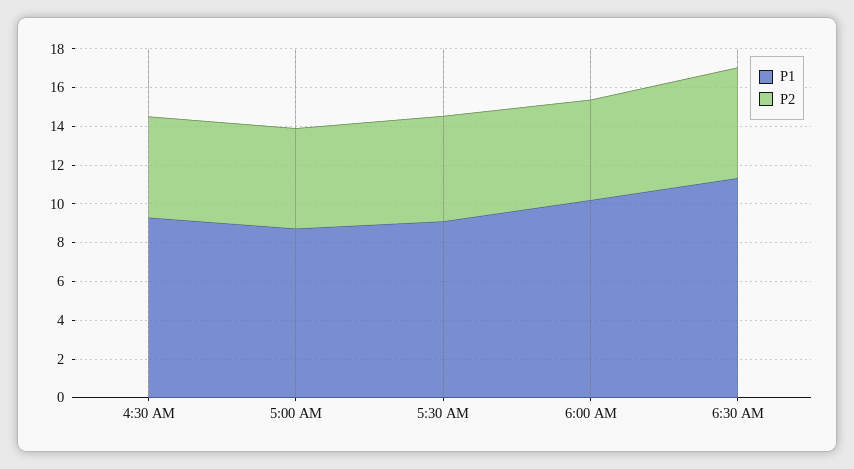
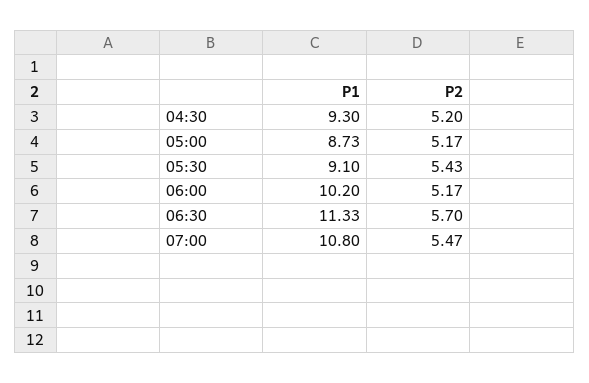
P1, 07:00: none -> 10.8
P2, 07:00: none -> 5.47

